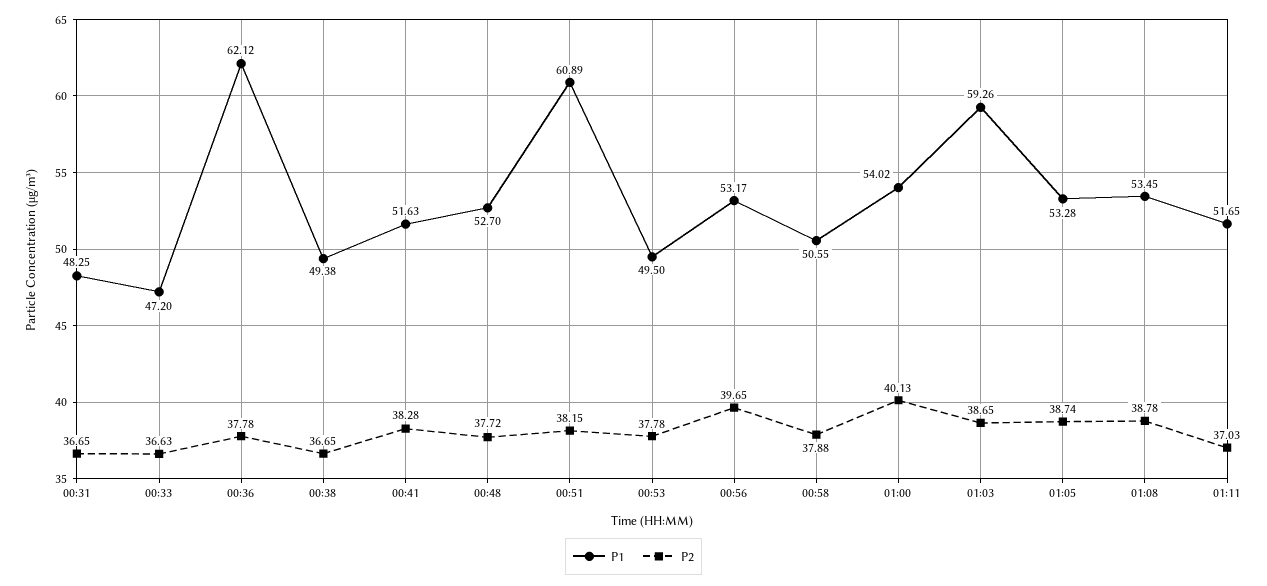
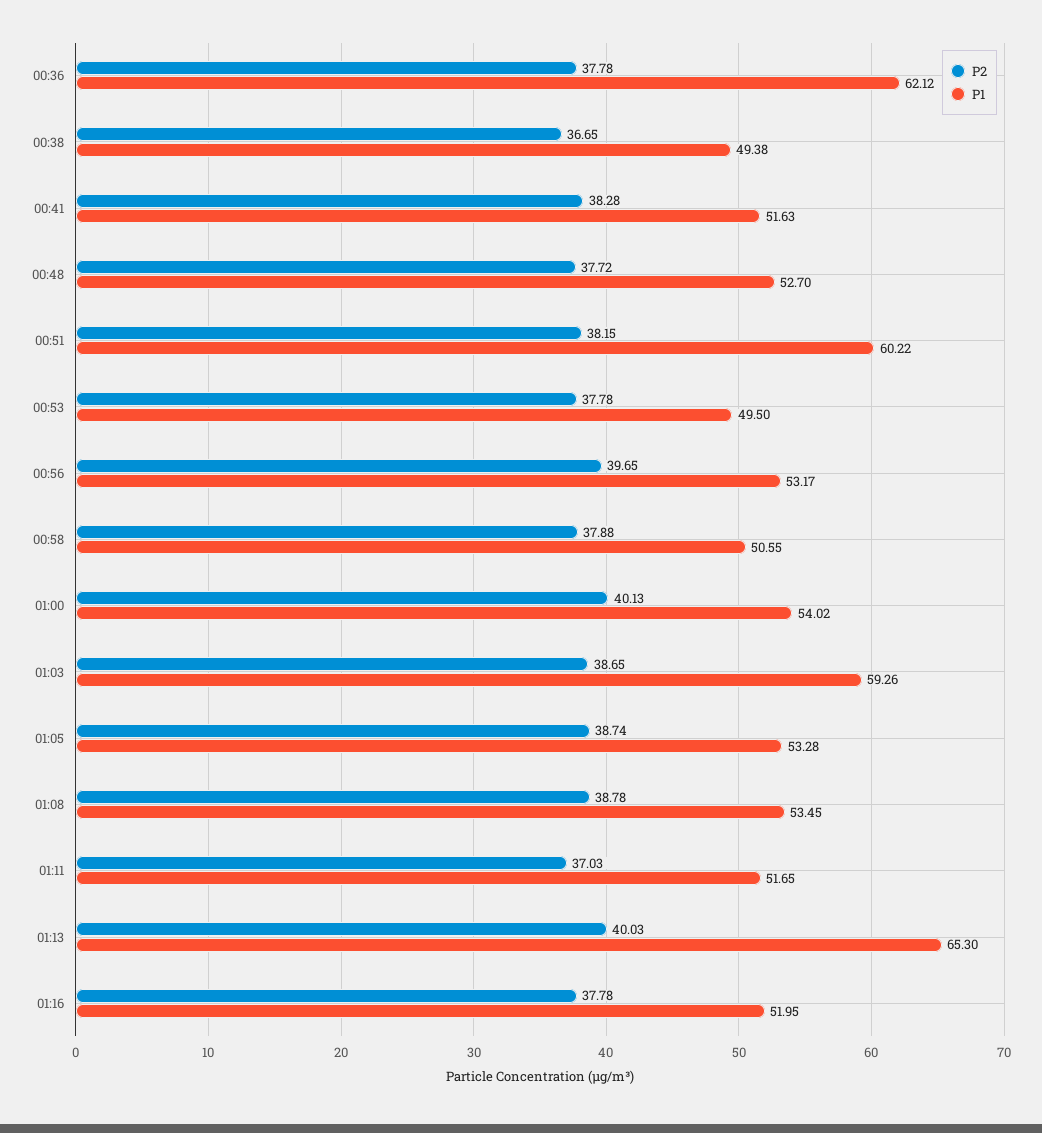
P1, 00:31: 48.25 -> none
P2, 00:31: 36.65 -> none
P1, 00:33: 47.2 -> none
P2, 00:33: 36.63 -> none
P1, 00:51: 60.89 -> 60.22
P2, 01:13: none -> 40.03
P1, 01:13: none -> 65.3
P2, 01:16: none -> 37.78
P1, 01:16: none -> 51.95

